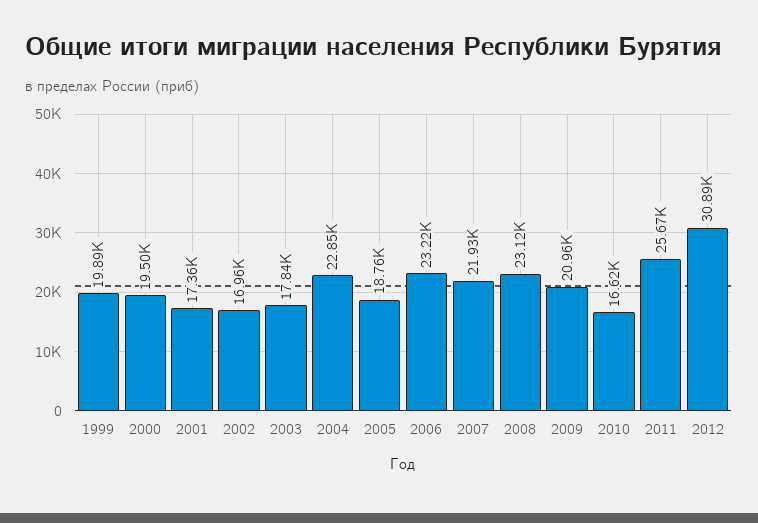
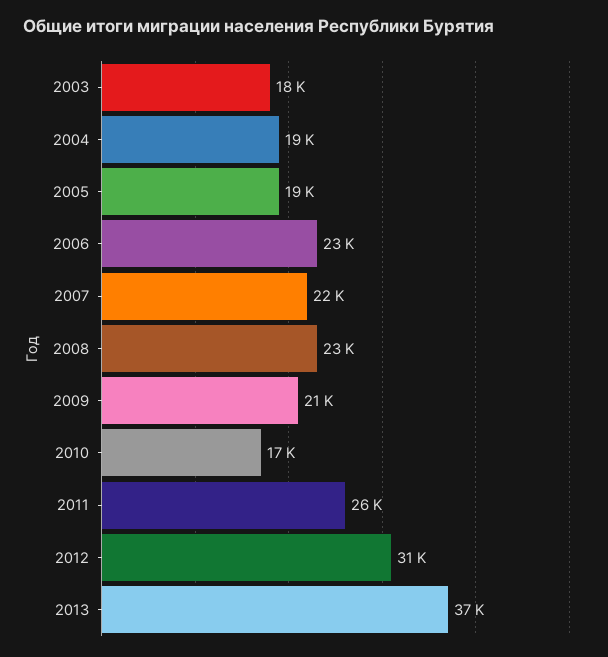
1999: 19890 -> none
2000: 19500 -> none
2001: 17360 -> none
2002: 16960 -> none
2004: 22850 -> 19000
2013: none -> 37000

